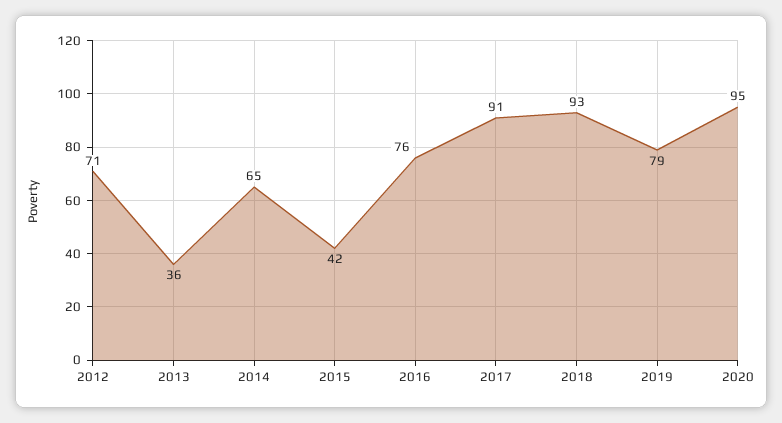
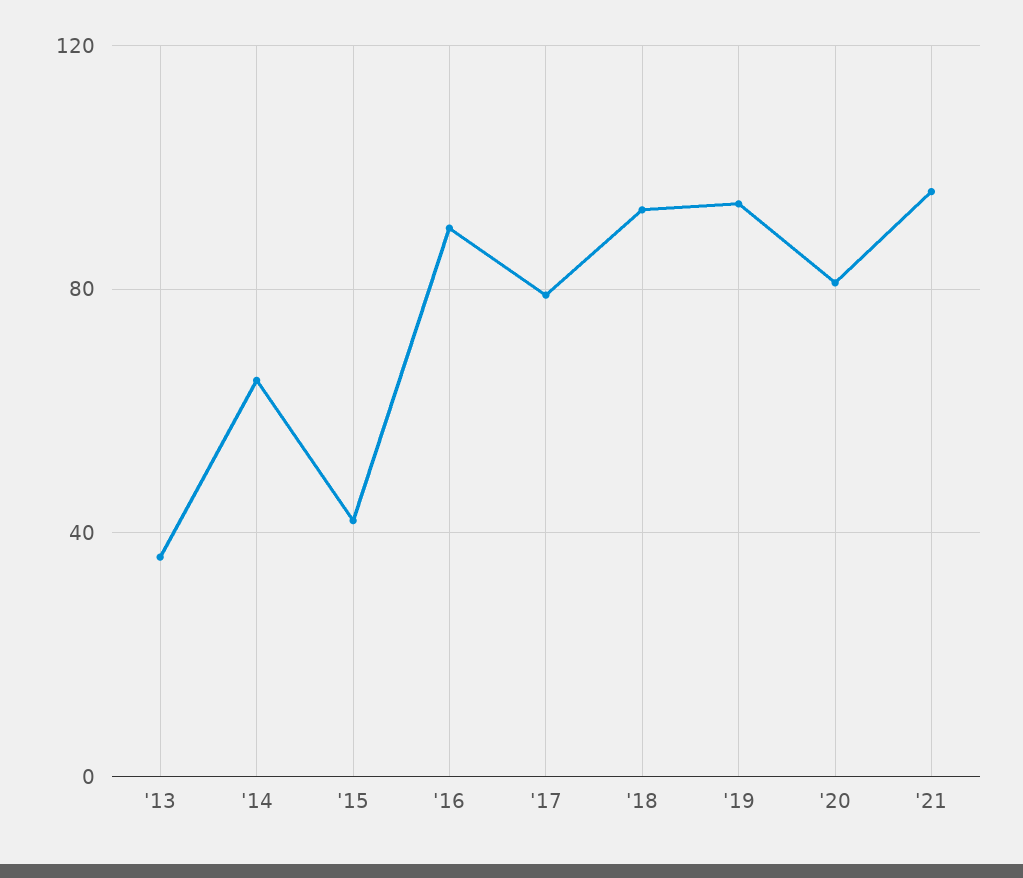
2012: 71 -> none
2016: 76 -> 90
2017: 91 -> 80
2019: 79 -> 95
2020: 95 -> 80
'21: none -> 95

